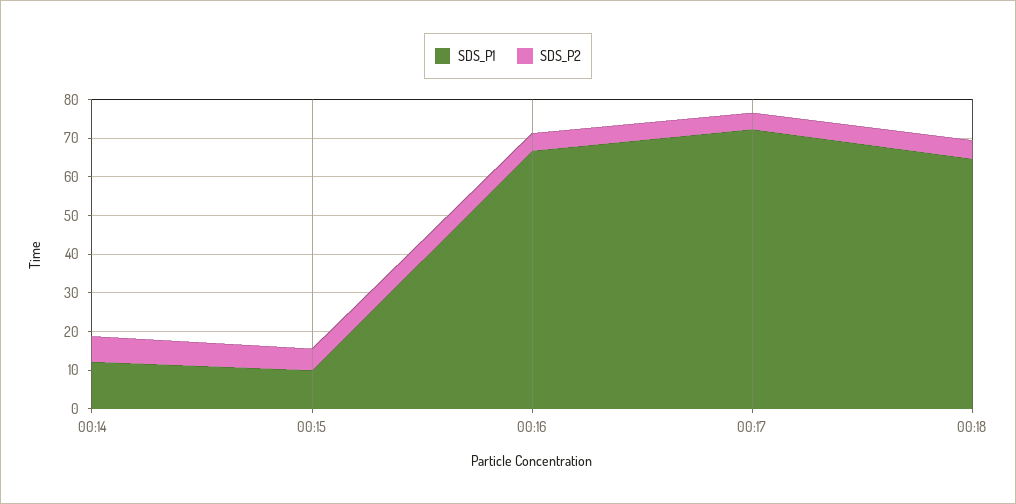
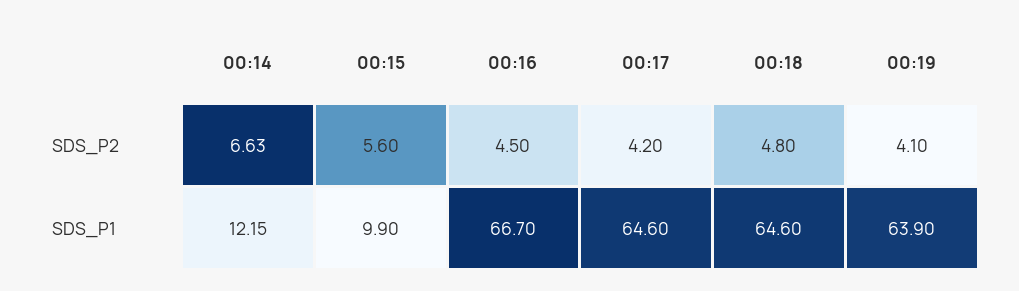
SDS_P1, 00:17: 72.5 -> 64.6
SDS_P2, 00:19: none -> 4.1
SDS_P1, 00:19: none -> 63.9

